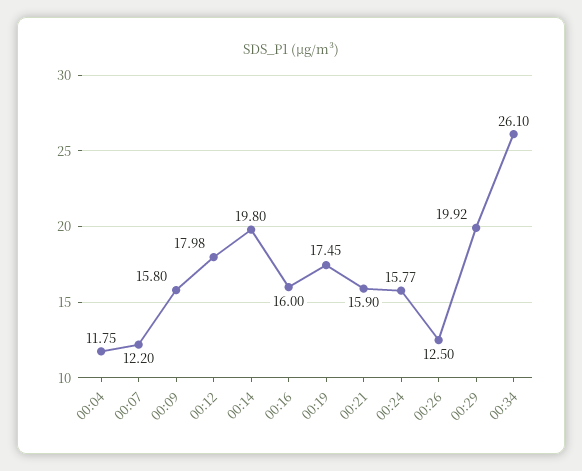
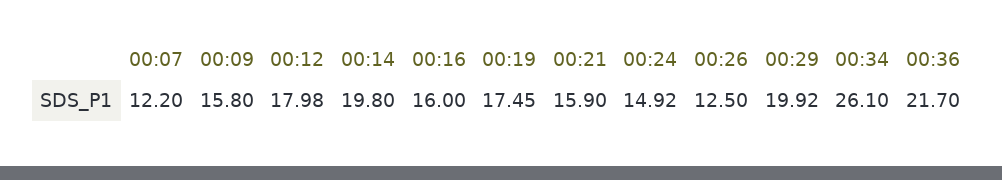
00:04: 11.75 -> none
00:24: 15.77 -> 14.92
00:36: none -> 21.7

